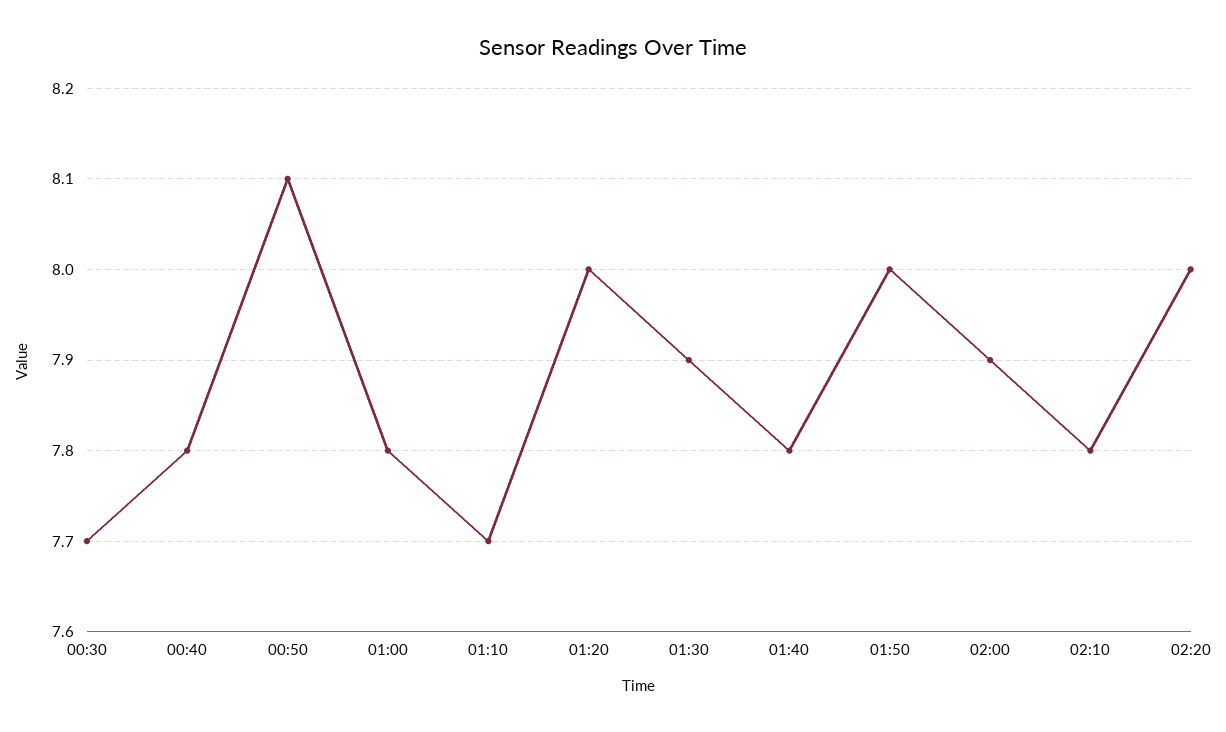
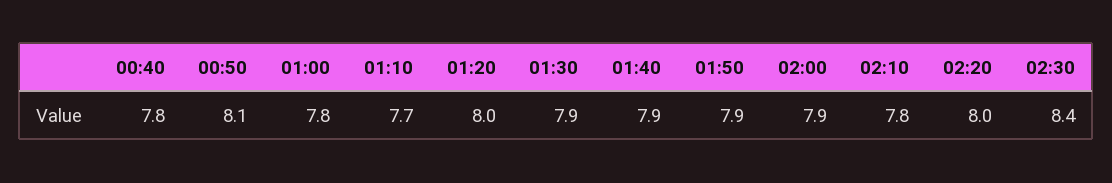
00:30: 7.7 -> none
01:40: 7.8 -> 7.9
01:50: 8 -> 7.9
02:30: none -> 8.4

